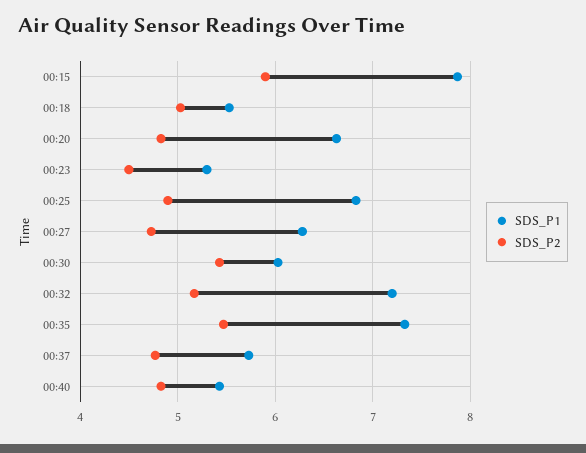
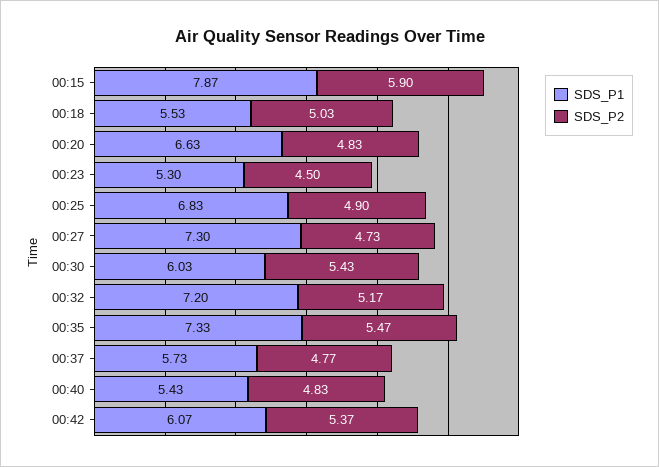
SDS_P1, 00:27: 6.3 -> 7.3
SDS_P1, 00:42: none -> 6.07
SDS_P2, 00:42: none -> 5.37

